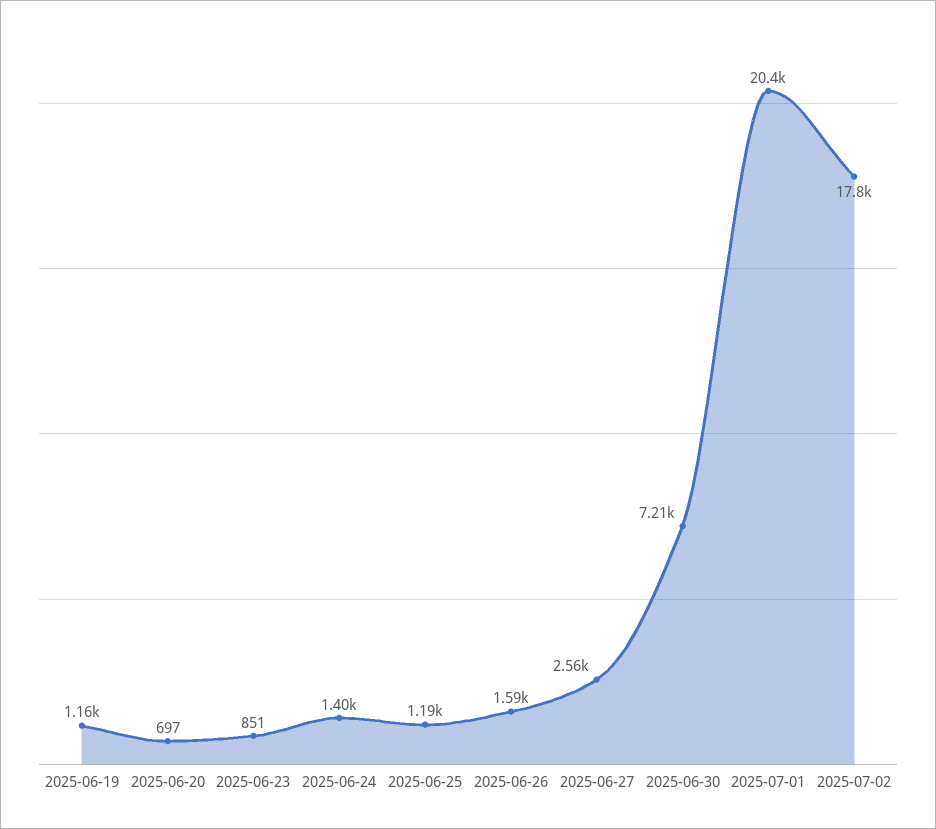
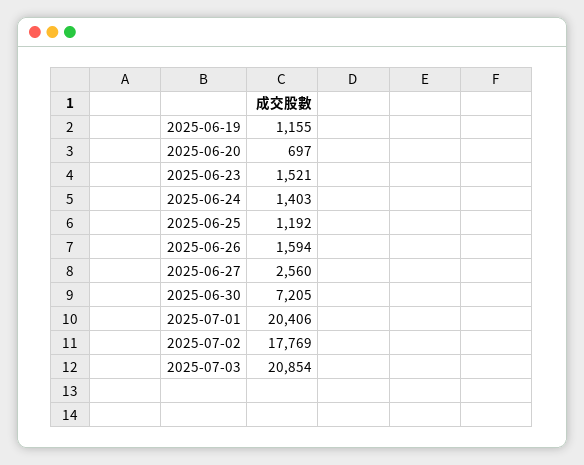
2025-06-23: 851 -> 1521
2025-07-03: none -> 20854

